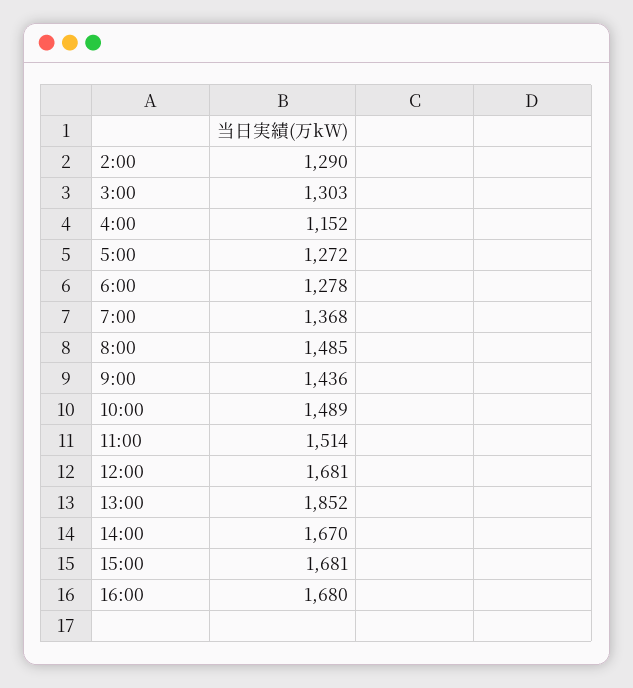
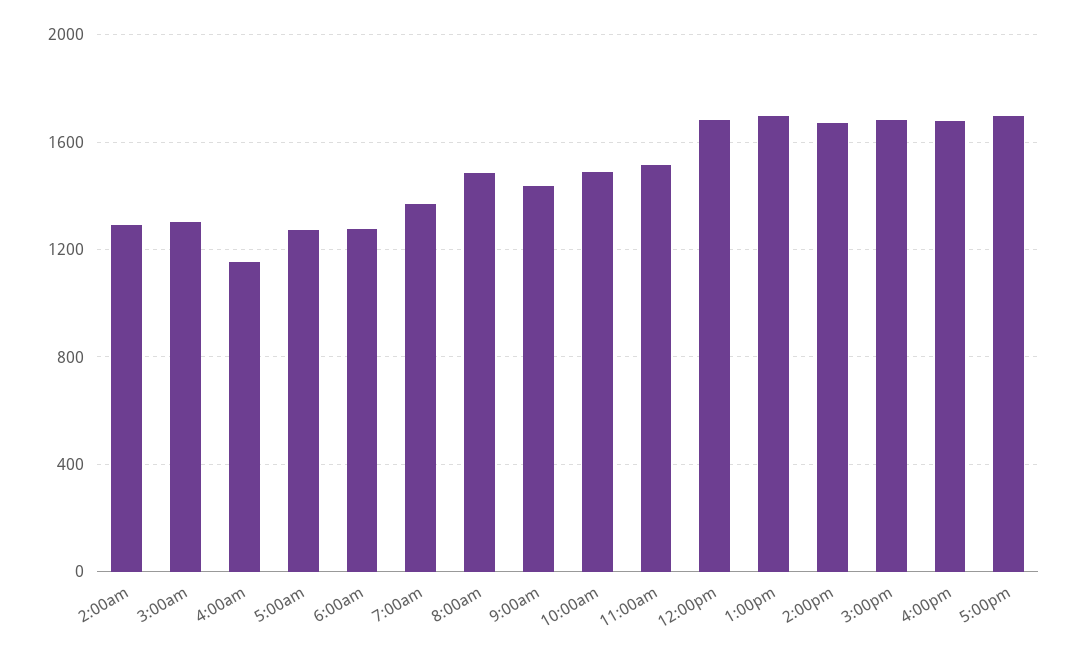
13:00: 1852 -> 1700
5:00pm: none -> 1700

